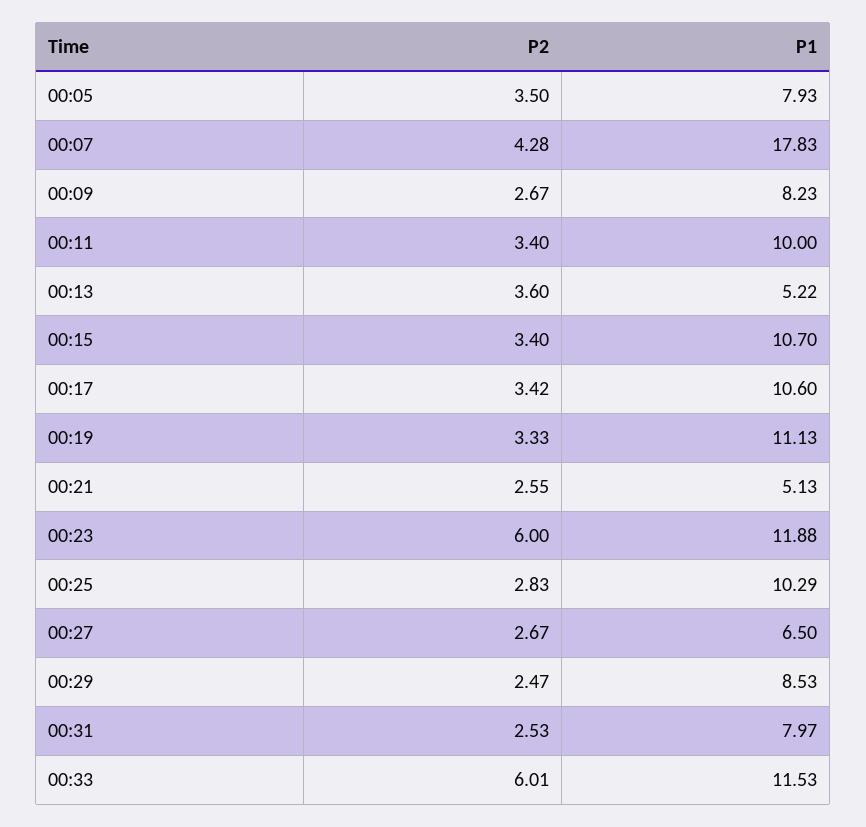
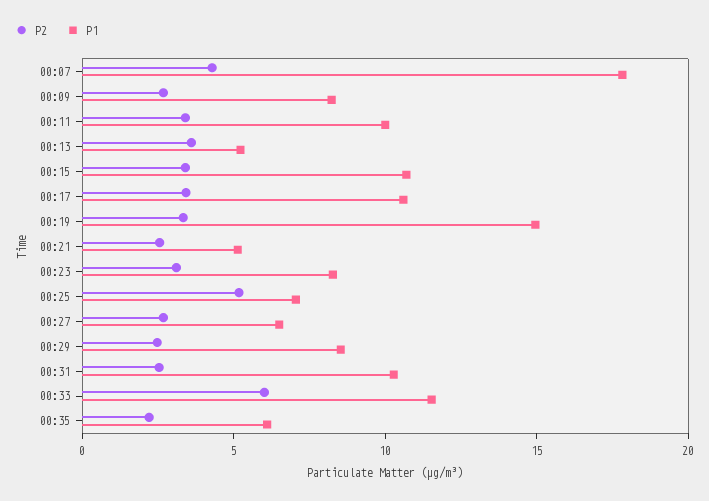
P2, 00:05: 3.5 -> none
P1, 00:05: 7.93 -> none
P1, 00:19: 11.13 -> 15
P2, 00:23: 6 -> 3
P1, 00:23: 11.88 -> 8
P2, 00:25: 2.83 -> 5
P1, 00:25: 10.29 -> 7
P1, 00:31: 7.97 -> 10
P2, 00:35: none -> 2
P1, 00:35: none -> 6

